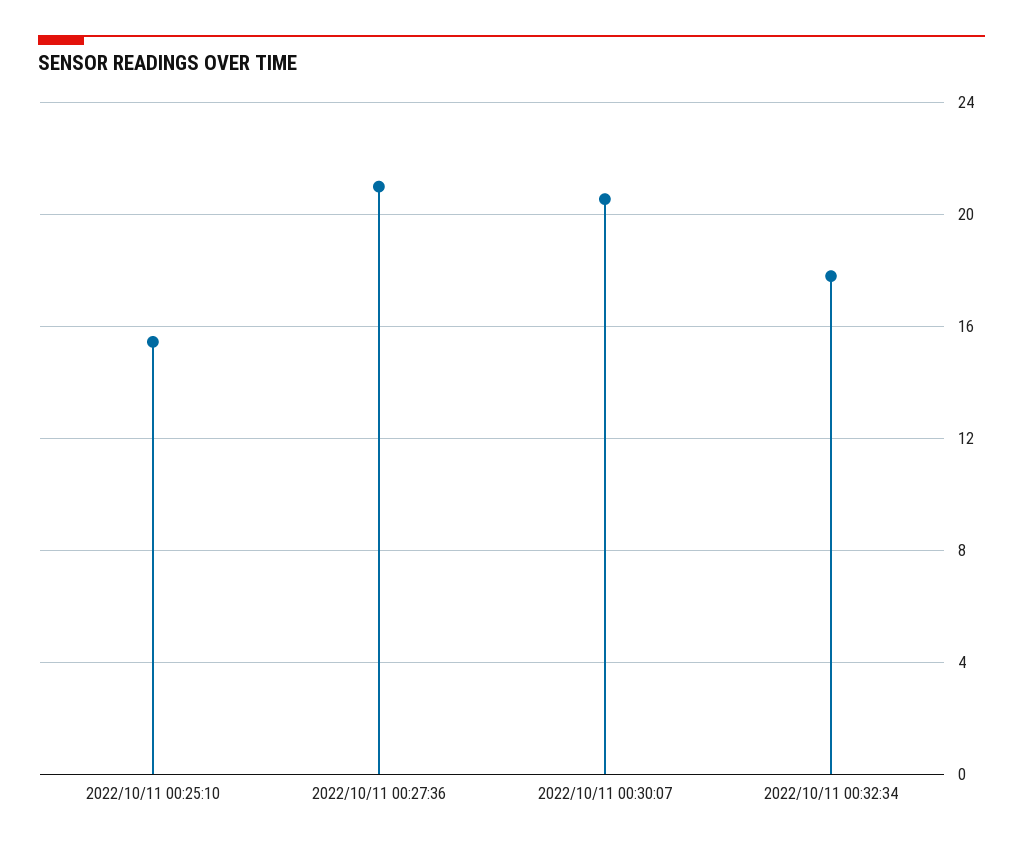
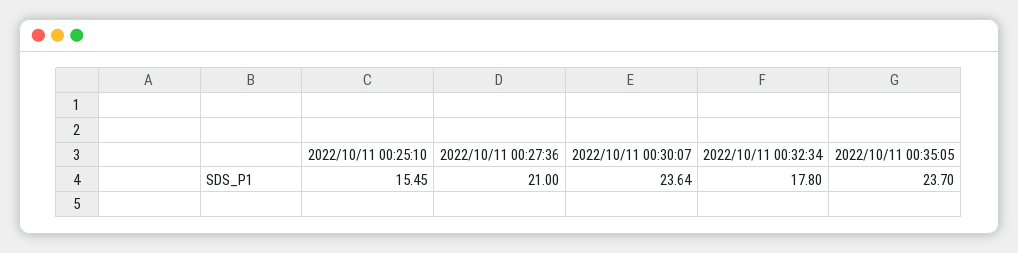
2022/10/11 00:30:07: 20.5 -> 23.64
2022/10/11 00:35:05: none -> 23.7

